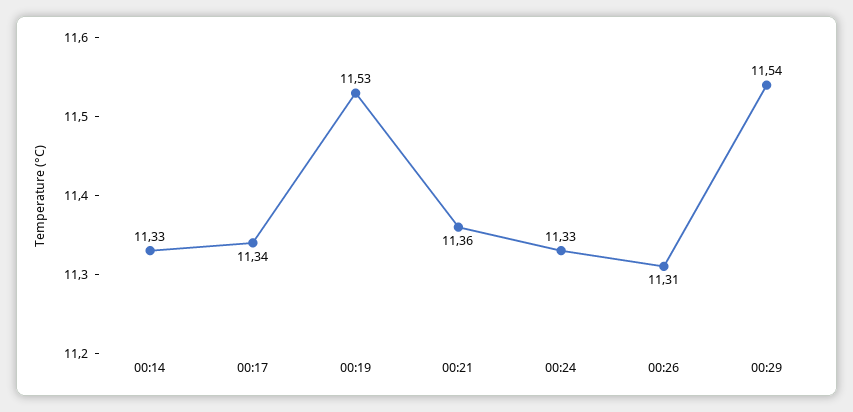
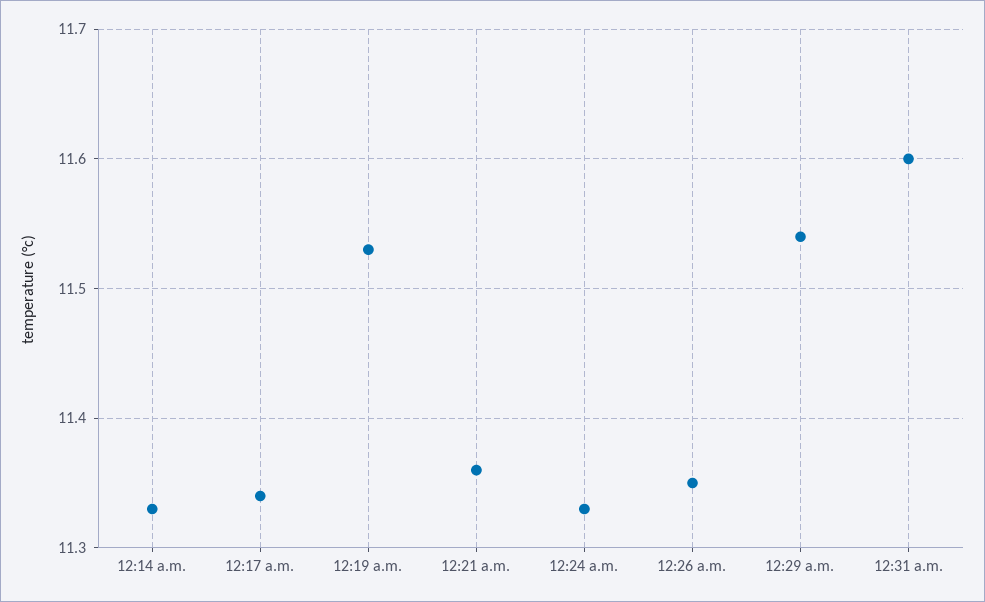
00:26: 11.31 -> 11.35
12:31 a.m.: none -> 11.6

